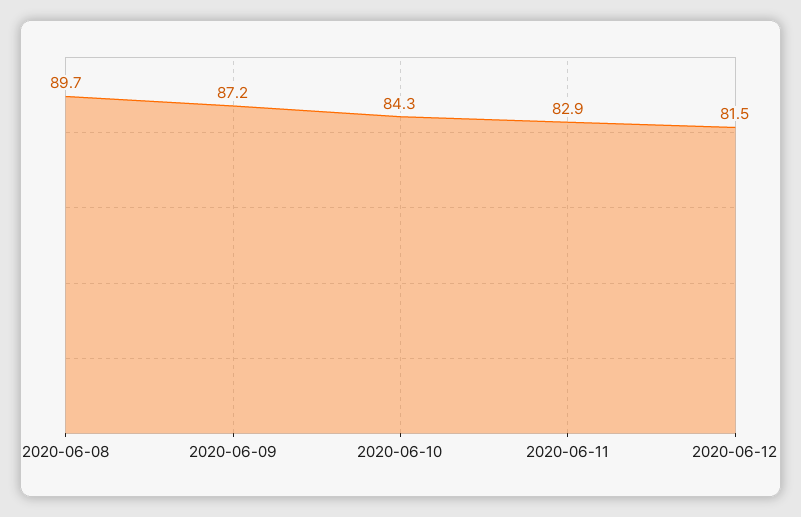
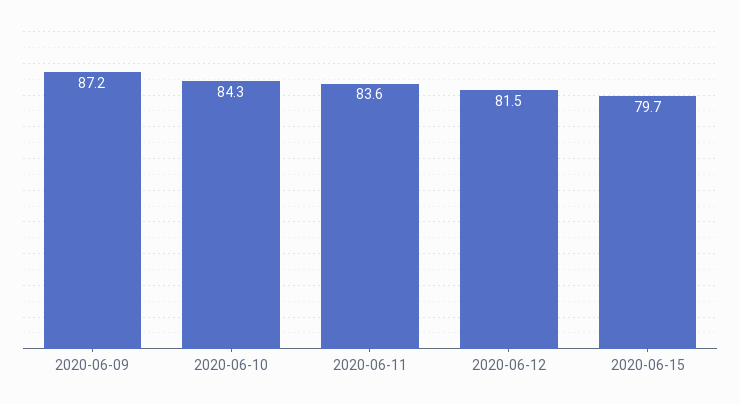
2020-06-08: 89.7 -> none
2020-06-11: 82.9 -> 83.6
2020-06-15: none -> 79.7

